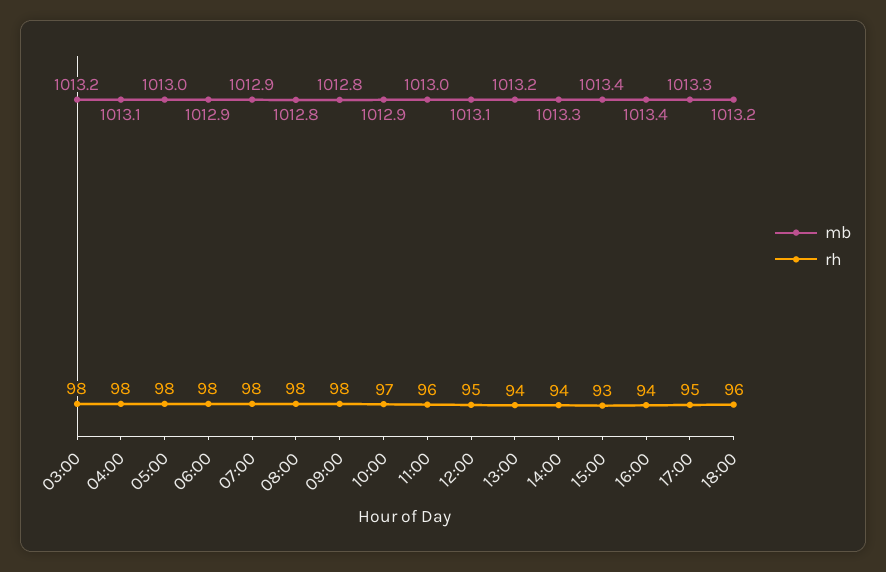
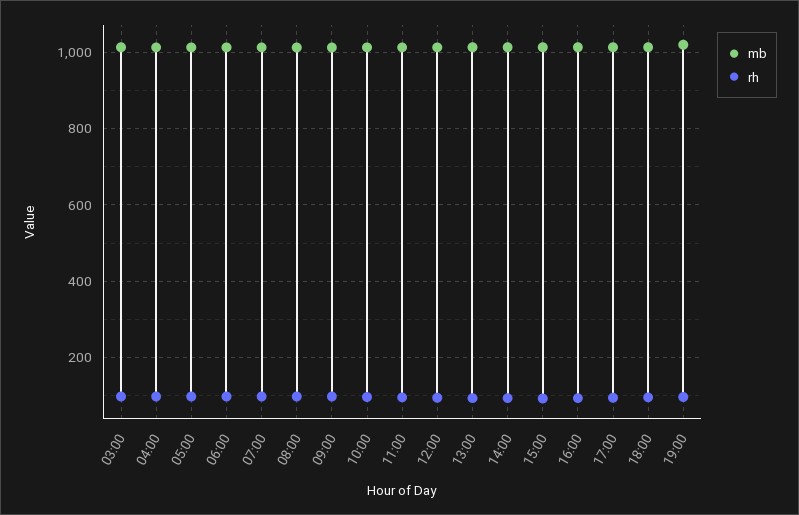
mb, 19:00: none -> 1020
rh, 19:00: none -> 100

